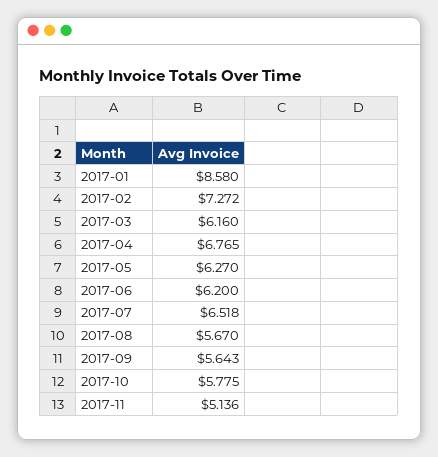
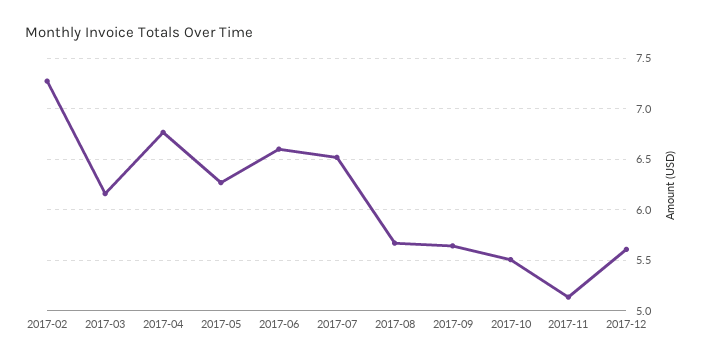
2017-01: 8.58 -> none
2017-06: 6.2 -> 6.6
2017-10: 5.775 -> 5.5
2017-12: none -> 5.6

